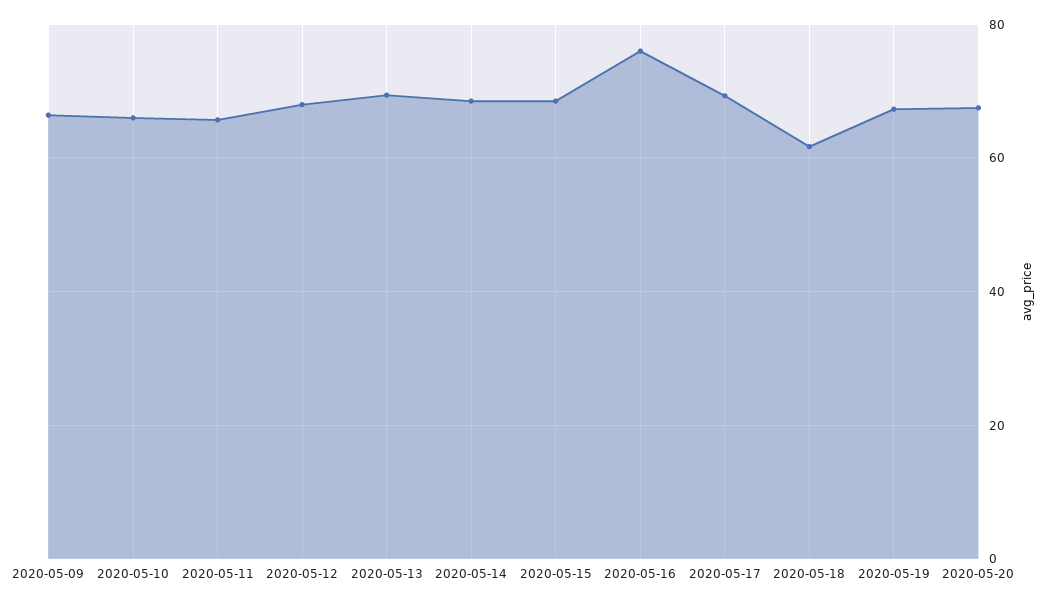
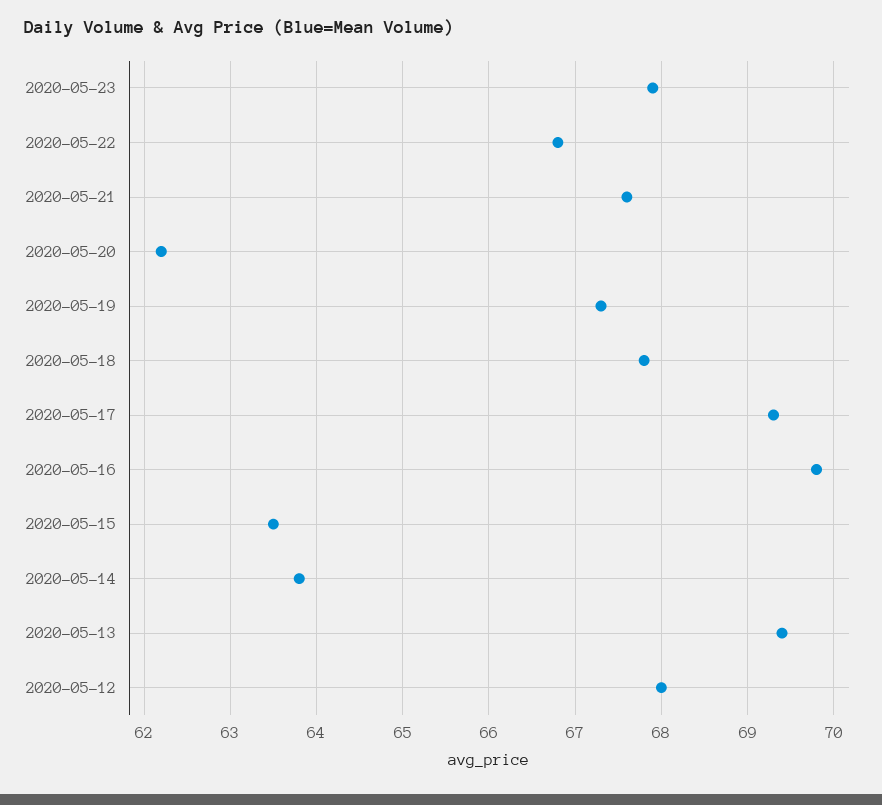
2020-05-09: 66 -> none
2020-05-10: 66 -> none
2020-05-11: 66 -> none
2020-05-14: 68 -> 63.8
2020-05-15: 68 -> 63.5
2020-05-16: 76 -> 69.8
2020-05-18: 62 -> 67.8
2020-05-20: 68 -> 62.2
2020-05-23: none -> 67.9
2020-05-22: none -> 66.8
2020-05-21: none -> 67.6

